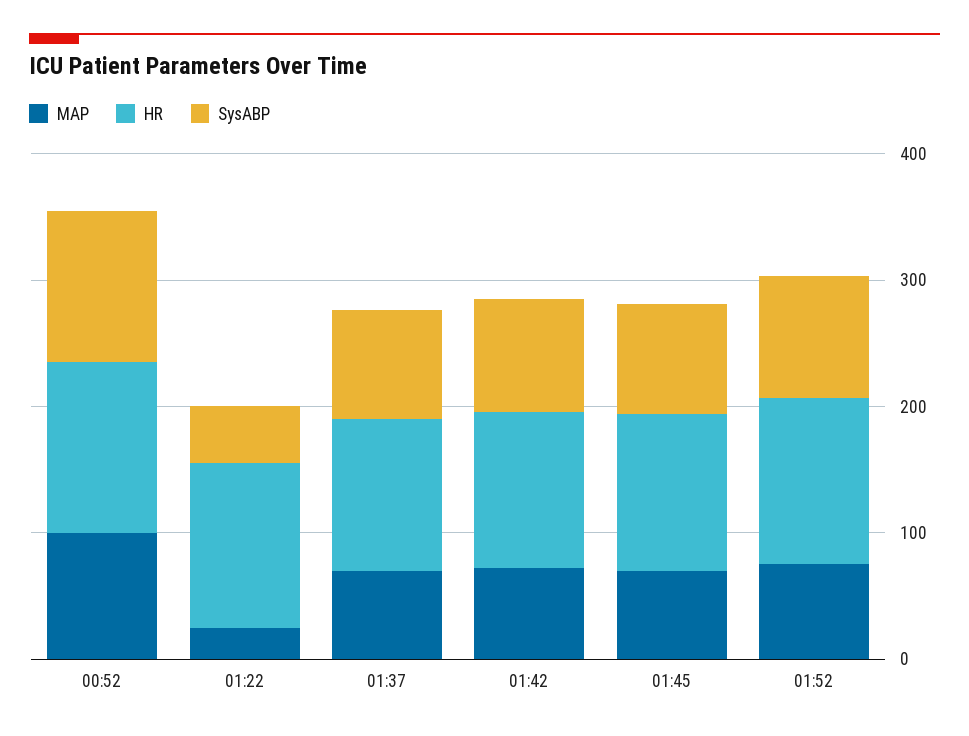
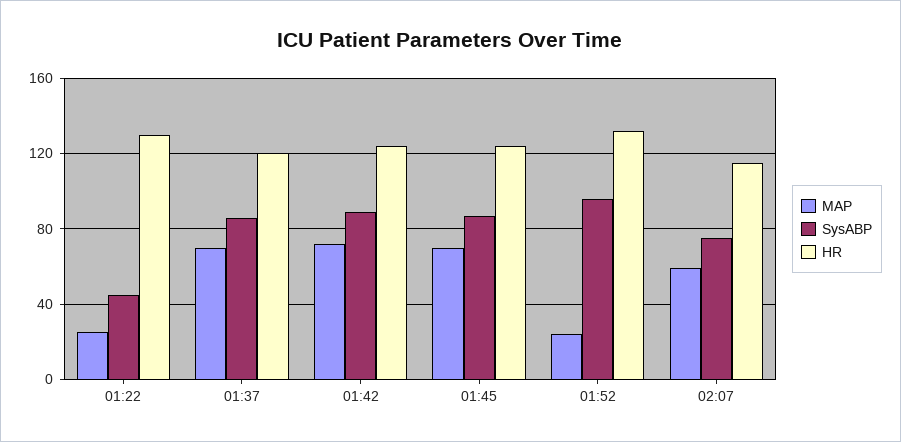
MAP, 00:52: 100 -> none
HR, 00:52: 140 -> none
SysABP, 00:52: 120 -> none
MAP, 01:52: 80 -> 25
MAP, 02:07: none -> 60
SysABP, 02:07: none -> 75
HR, 02:07: none -> 115

